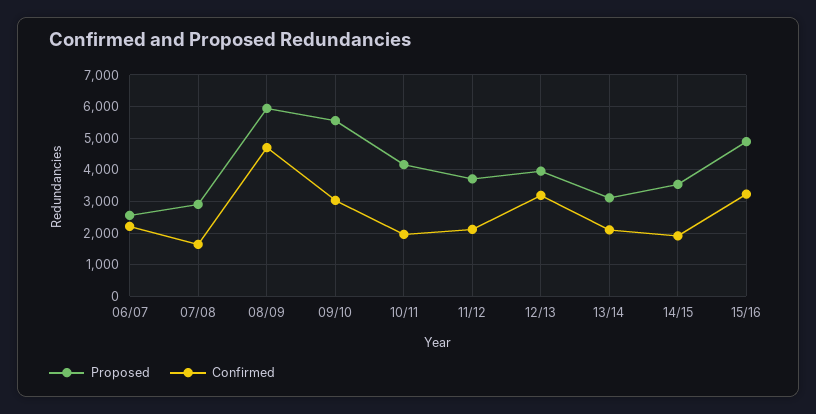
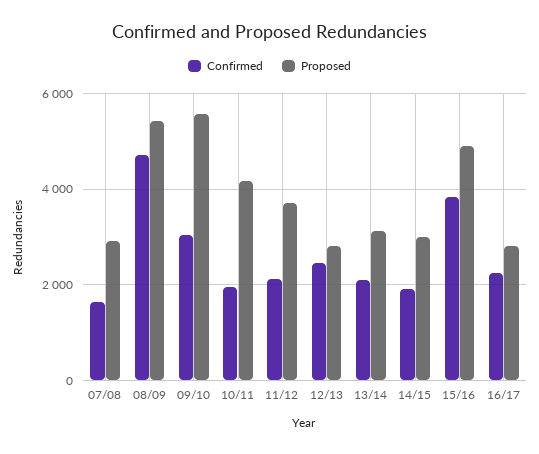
Proposed, 06/07: 2600 -> none
Confirmed, 06/07: 2200 -> none
Proposed, 08/09: 6000 -> 5400
Proposed, 12/13: 4000 -> 2800
Confirmed, 12/13: 3200 -> 2400
Proposed, 14/15: 3600 -> 3000
Confirmed, 15/16: 3200 -> 3800
Confirmed, 16/17: none -> 2200
Proposed, 16/17: none -> 2800

